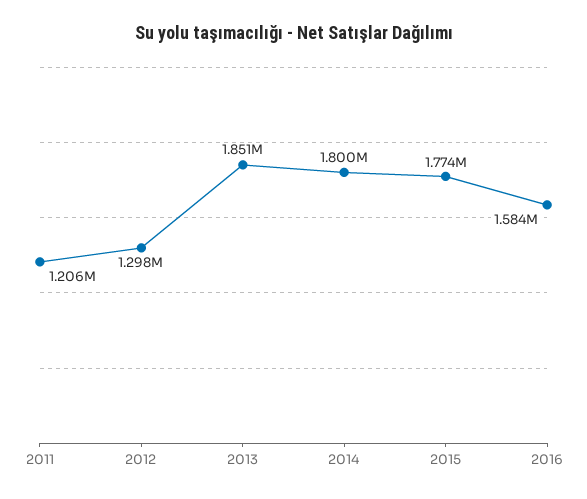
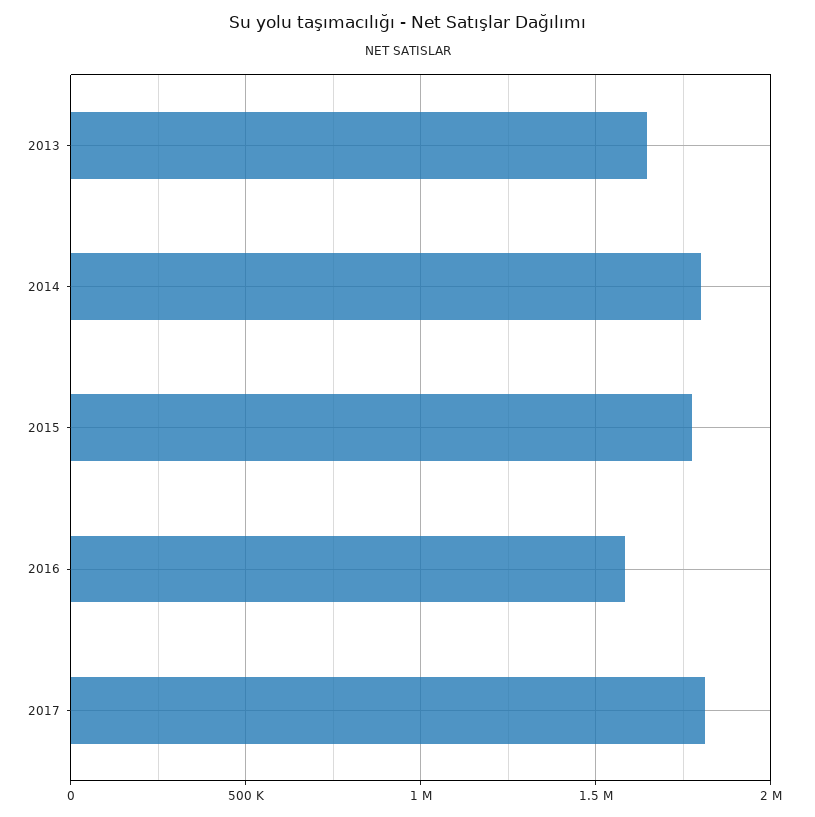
2011: 1206000 -> none
2012: 1298000 -> none
2013: 1851000 -> 1650000
2017: none -> 1800000

